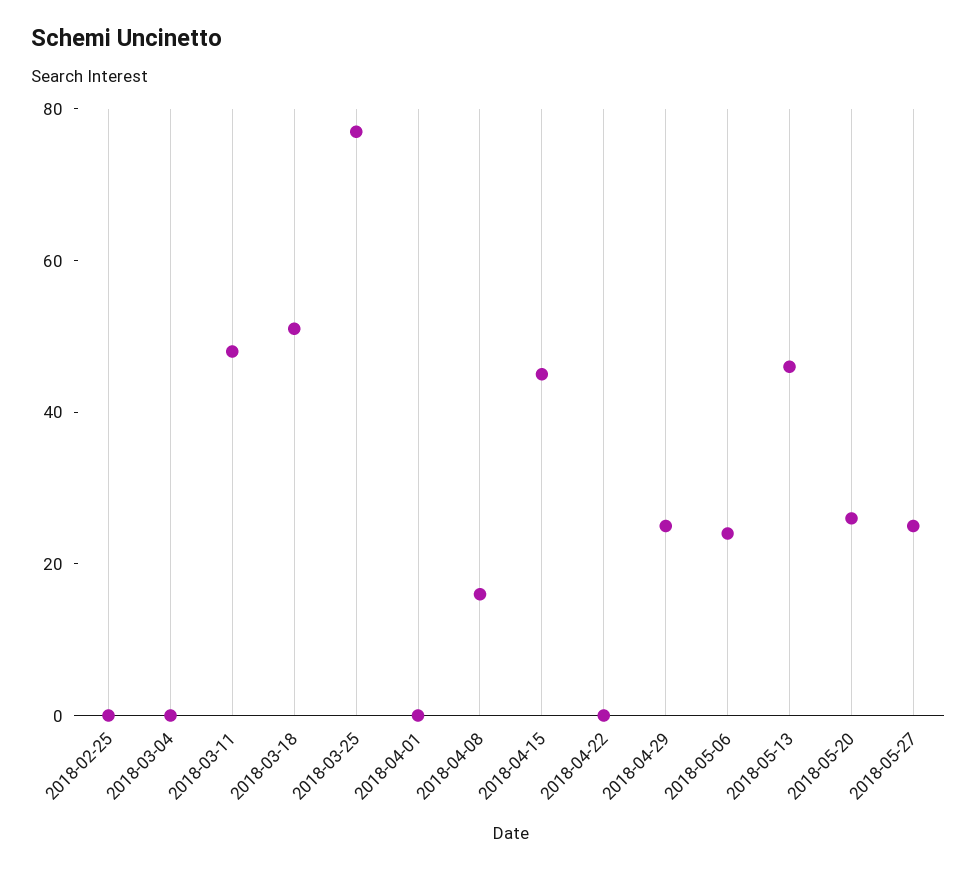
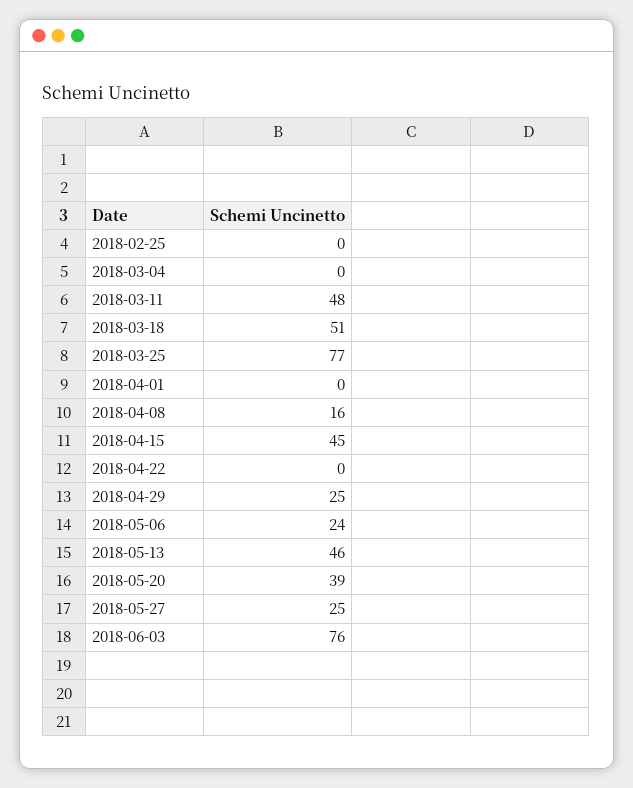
2018-05-20: 25 -> 39
2018-06-03: none -> 76

